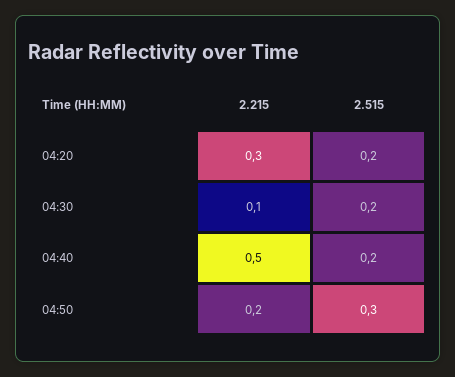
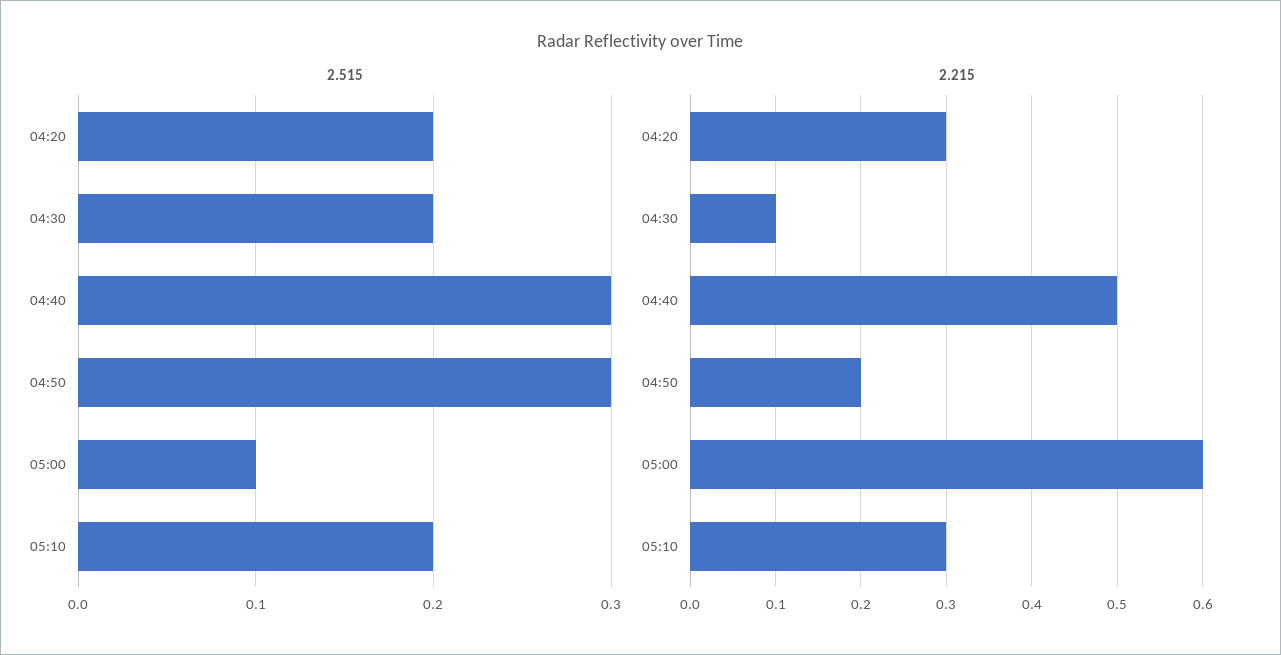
2.515, 04:40: 0.2 -> 0.3
2.515, 05:00: none -> 0.1
2.515, 05:10: none -> 0.2
2.215, 05:00: none -> 0.6
2.215, 05:10: none -> 0.3

